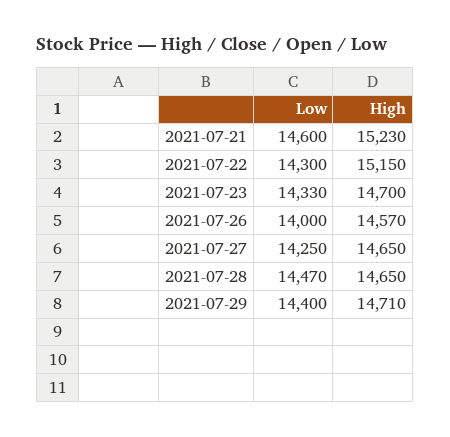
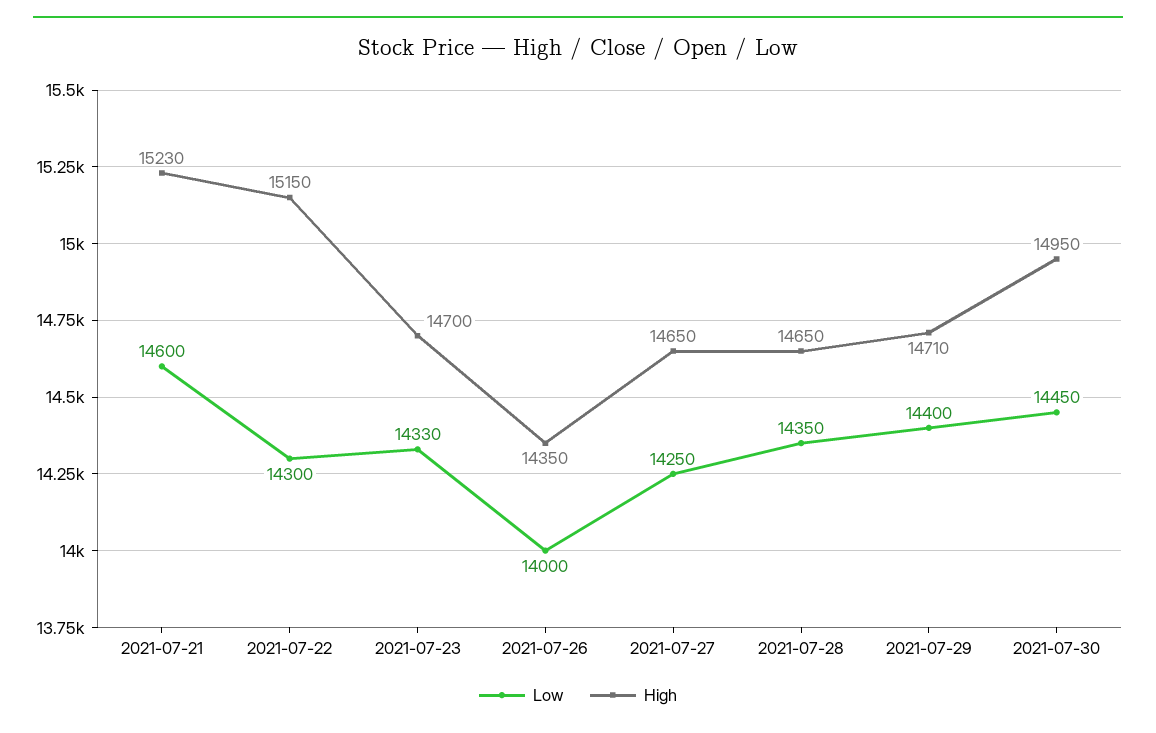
High, 2021-07-26: 14570 -> 14350
Low, 2021-07-28: 14470 -> 14350
Low, 2021-07-30: none -> 14450
High, 2021-07-30: none -> 14950

